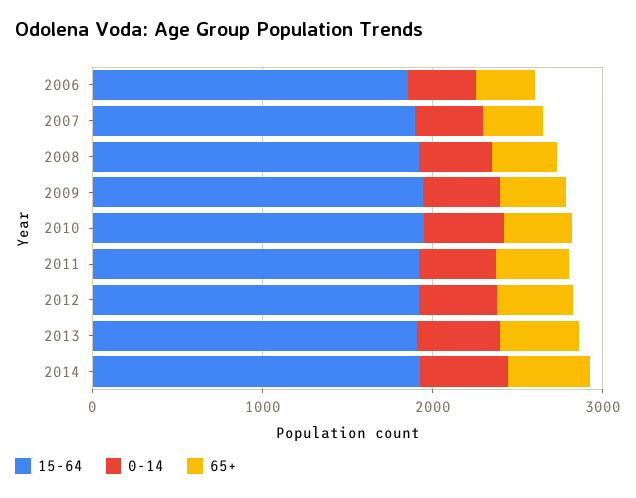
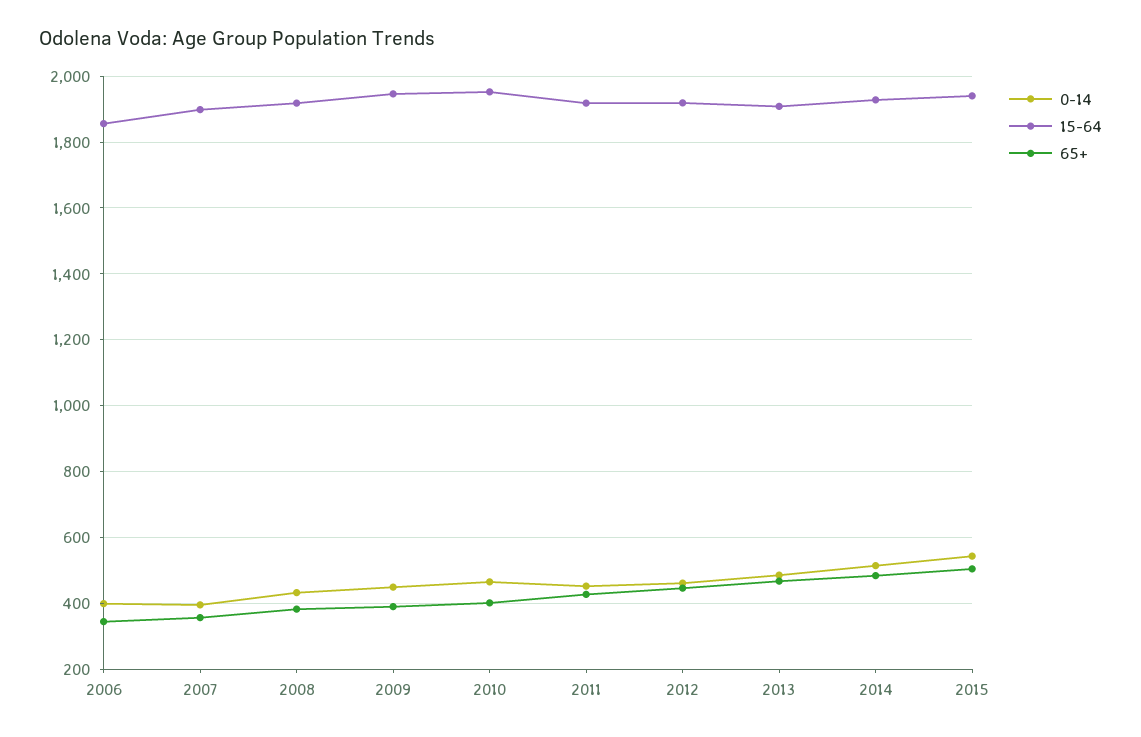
0-14, 2015: none -> 540
15-64, 2015: none -> 1940
65+, 2015: none -> 500

